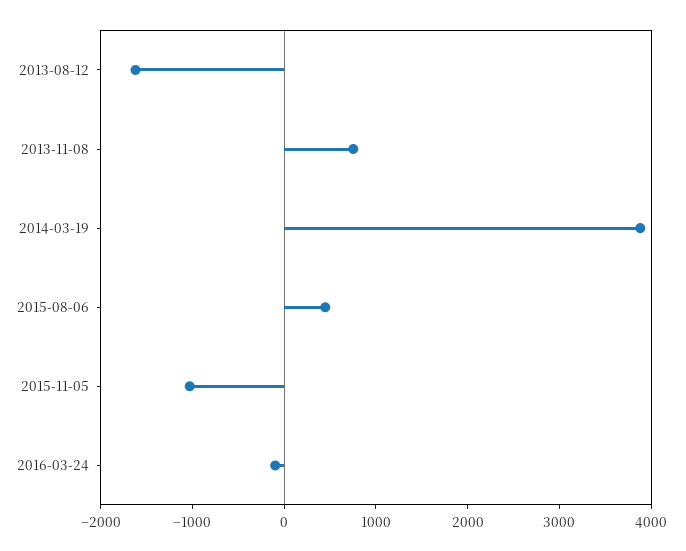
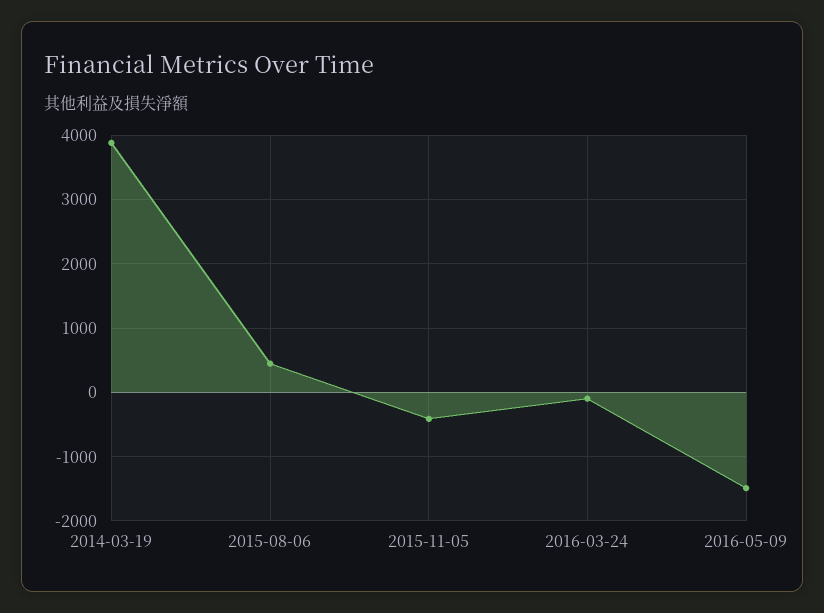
2013-08-12: -1600 -> none
2013-11-08: 800 -> none
2015-11-05: -1000 -> -400
2016-05-09: none -> -1500

